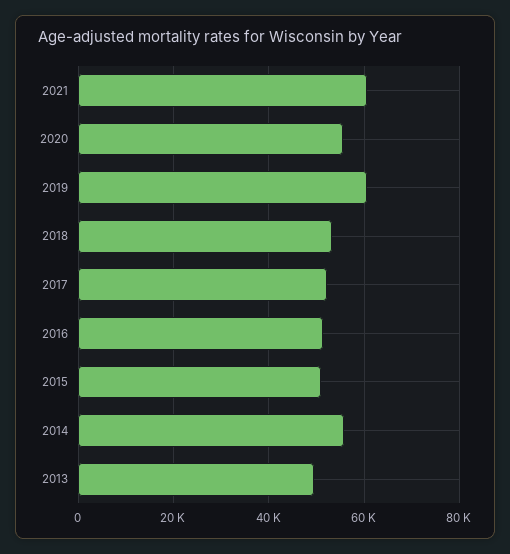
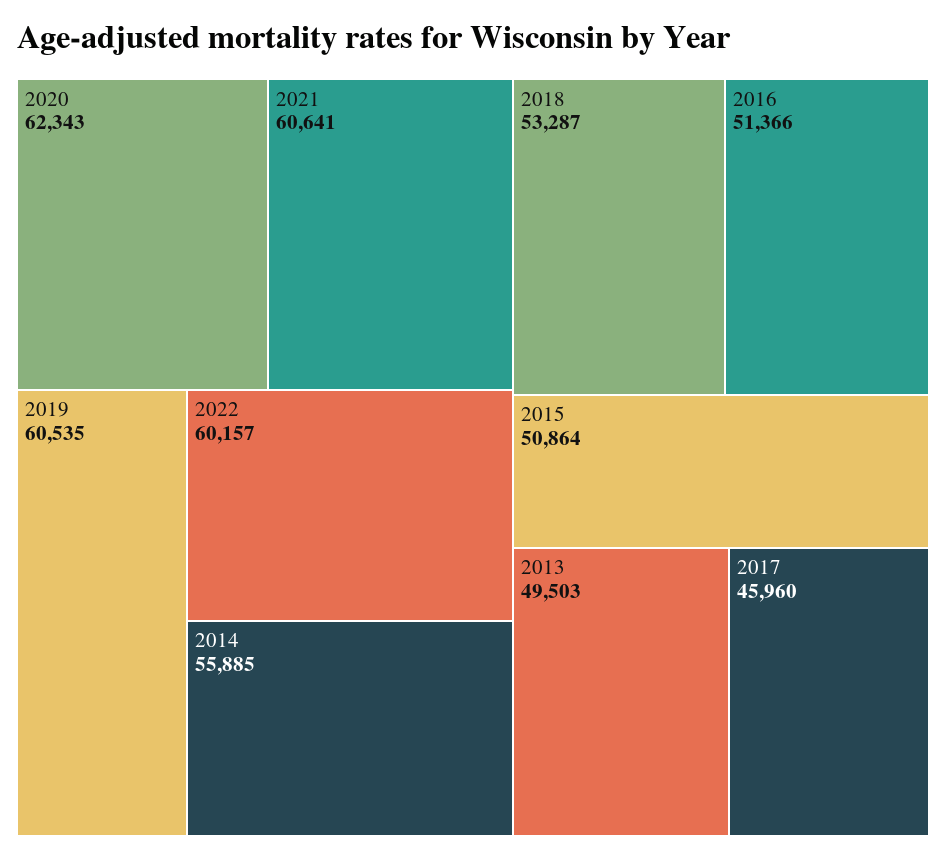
2020: 56000 -> 62343
2017: 52000 -> 45960
2022: none -> 60157

